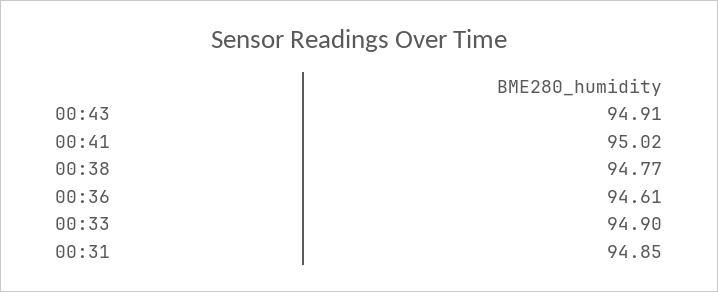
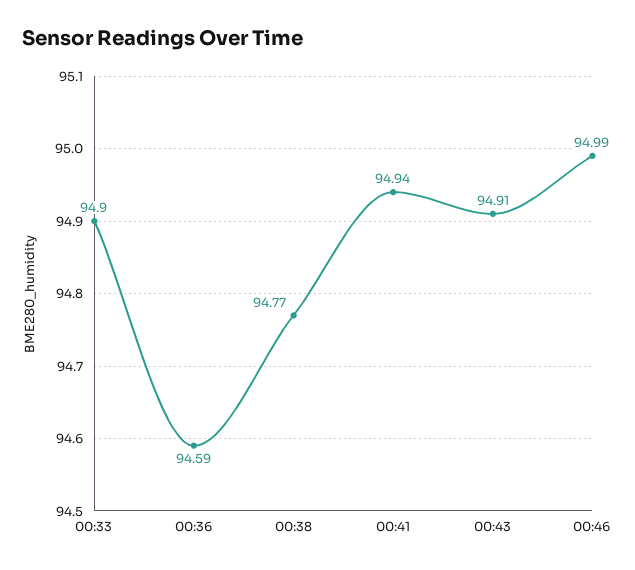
00:41: 95.02 -> 94.94
00:36: 94.61 -> 94.59
00:31: 94.85 -> none
00:46: none -> 94.99

